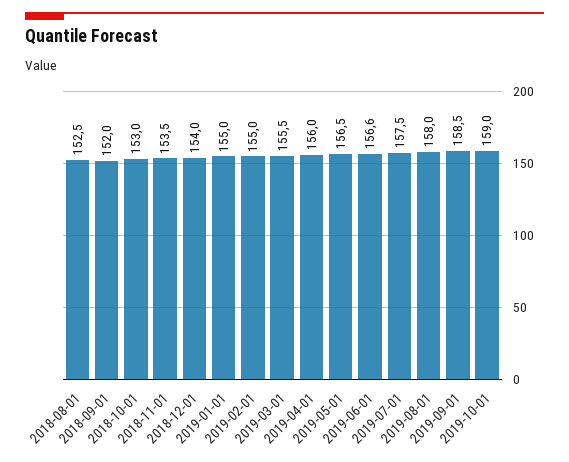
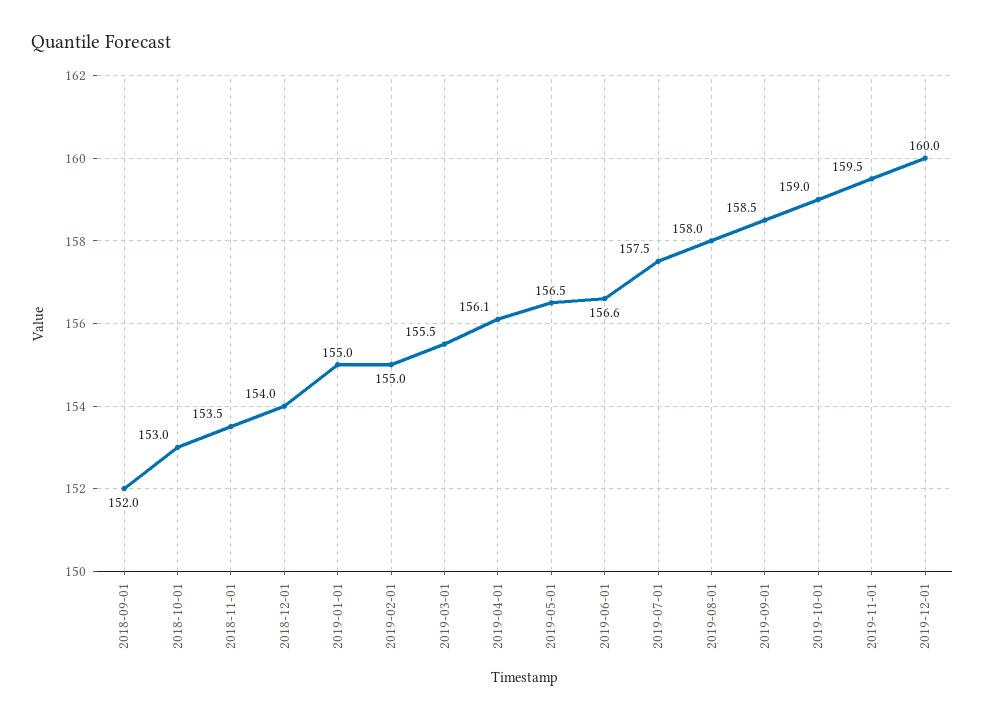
2018-08-01: 152.5 -> none
2019-04-01: 156 -> 156.1
2019-11-01: none -> 159.5
2019-12-01: none -> 160

